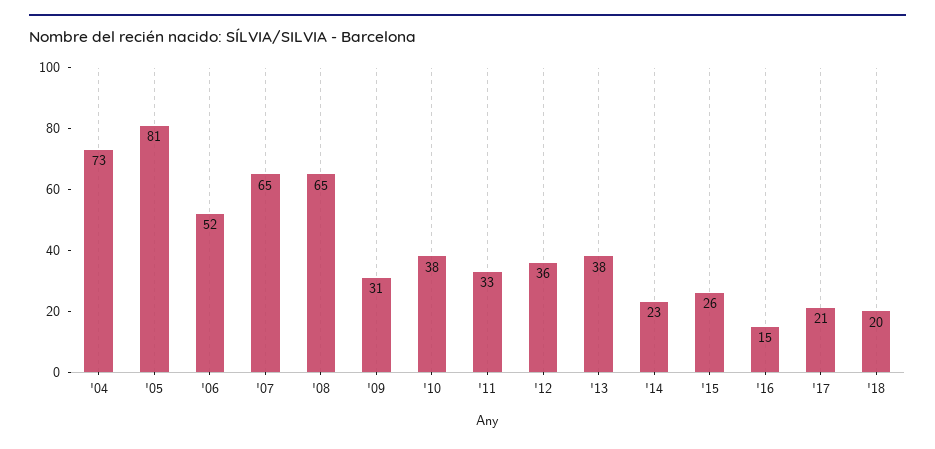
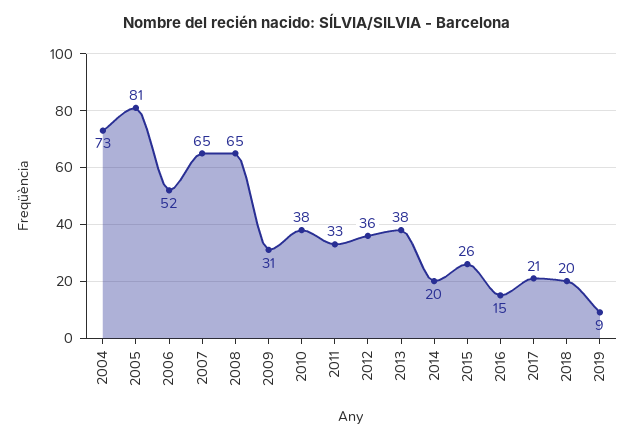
'14: 23 -> 20
2019: none -> 9

